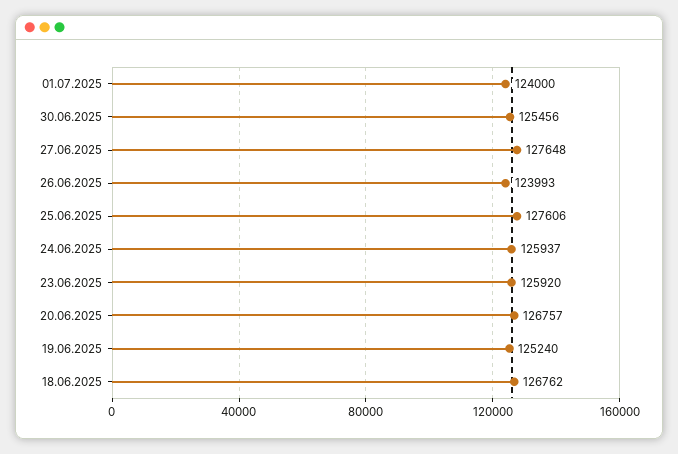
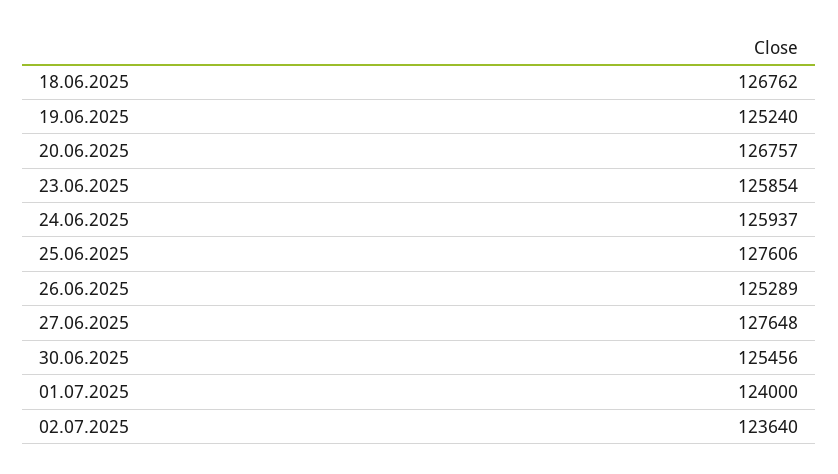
26.06.2025: 123993 -> 125289
23.06.2025: 125920 -> 125854
02.07.2025: none -> 123640

